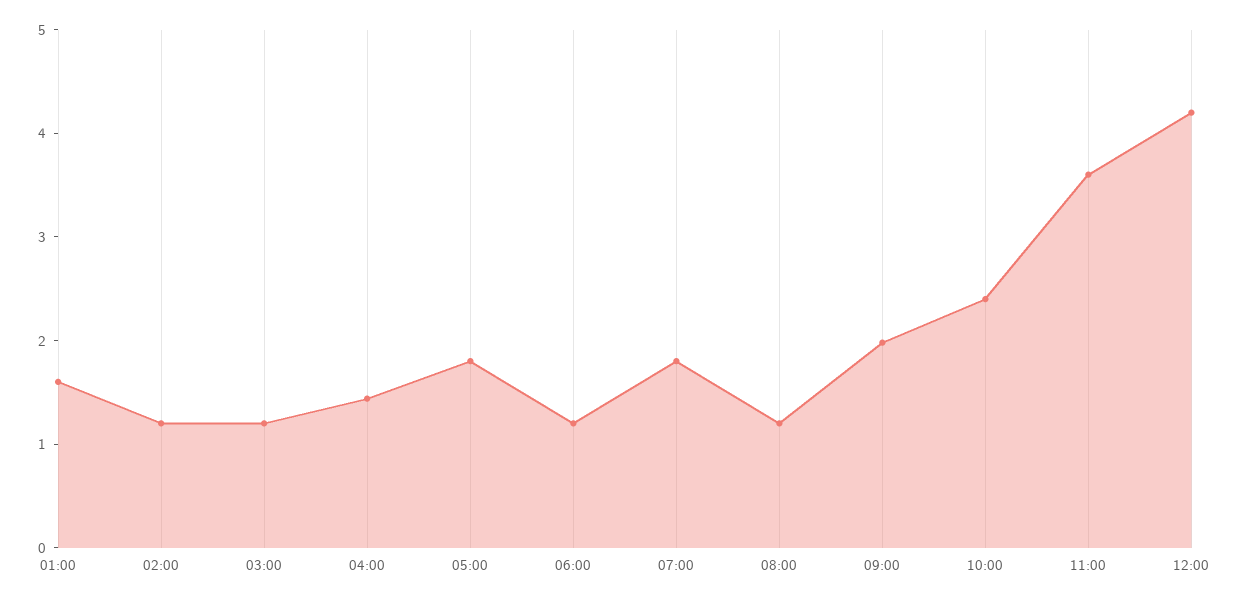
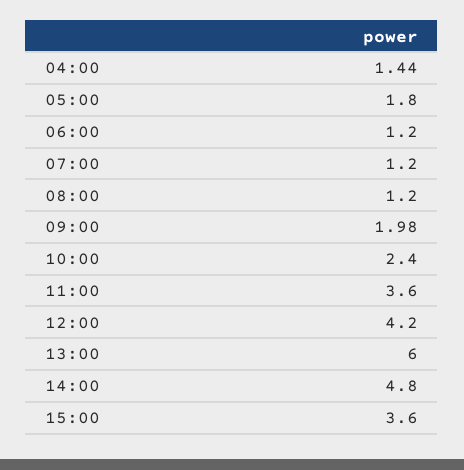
01:00: 1.6 -> none
02:00: 1.2 -> none
03:00: 1.2 -> none
07:00: 1.8 -> 1.2
13:00: none -> 6
14:00: none -> 4.8
15:00: none -> 3.6

